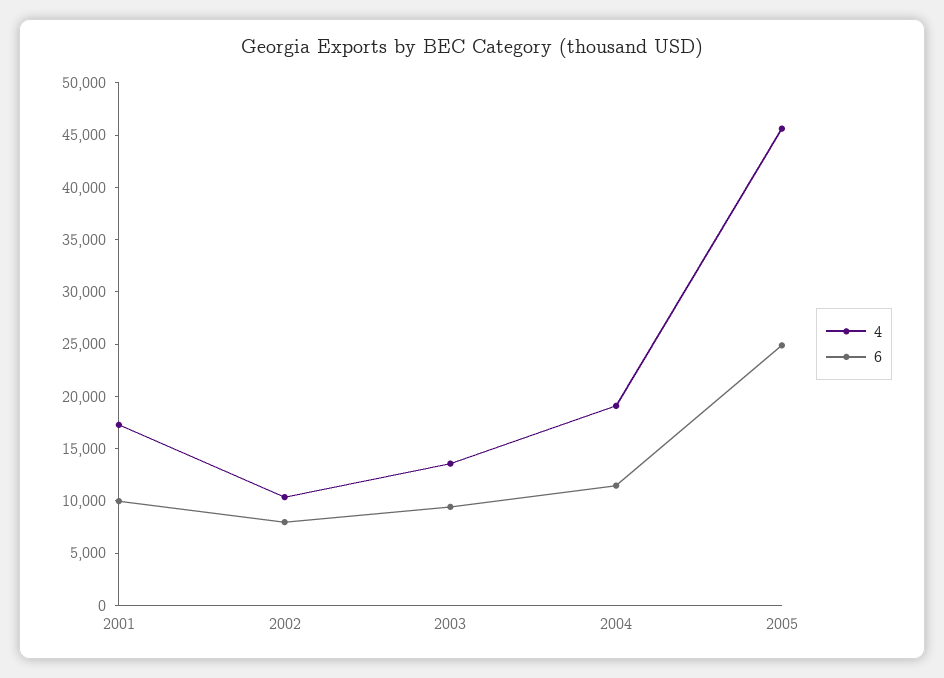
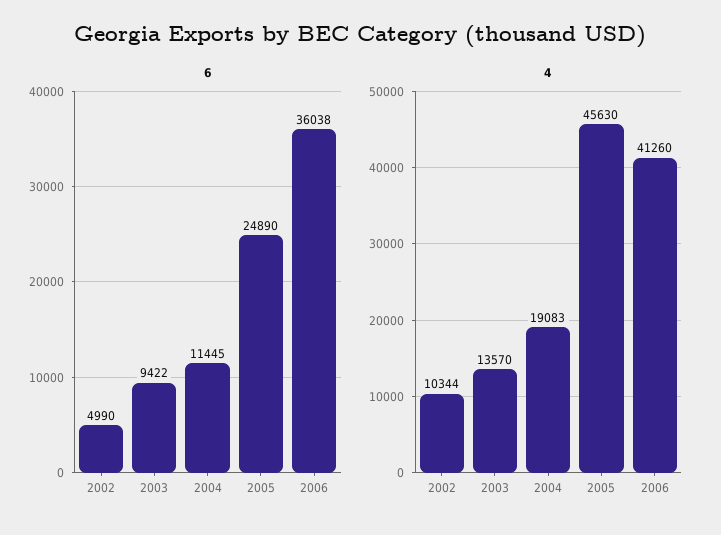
4, 2001: 17000 -> none
6, 2001: 10000 -> none
6, 2002: 8000 -> 4990
6, 2006: none -> 36038
4, 2006: none -> 41260

